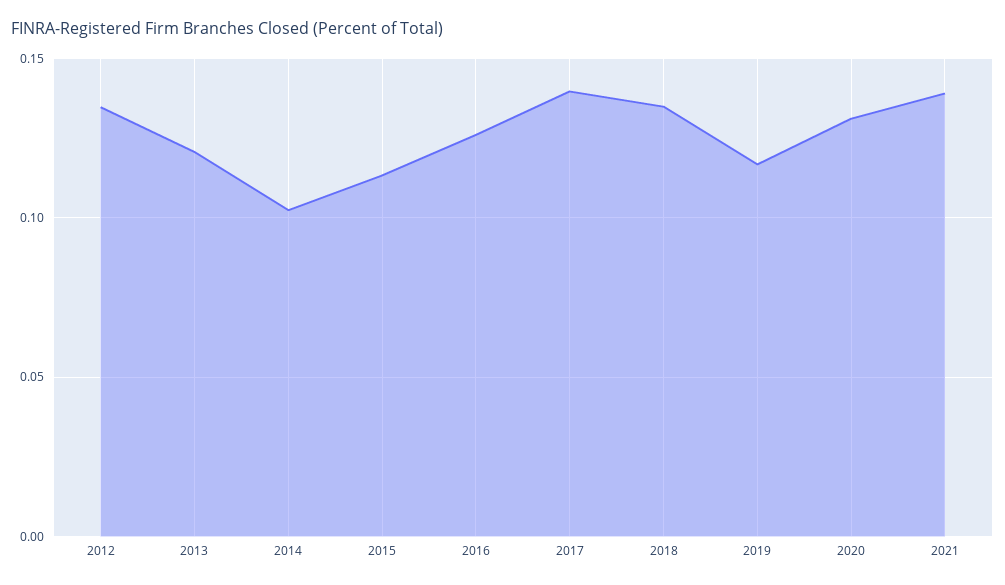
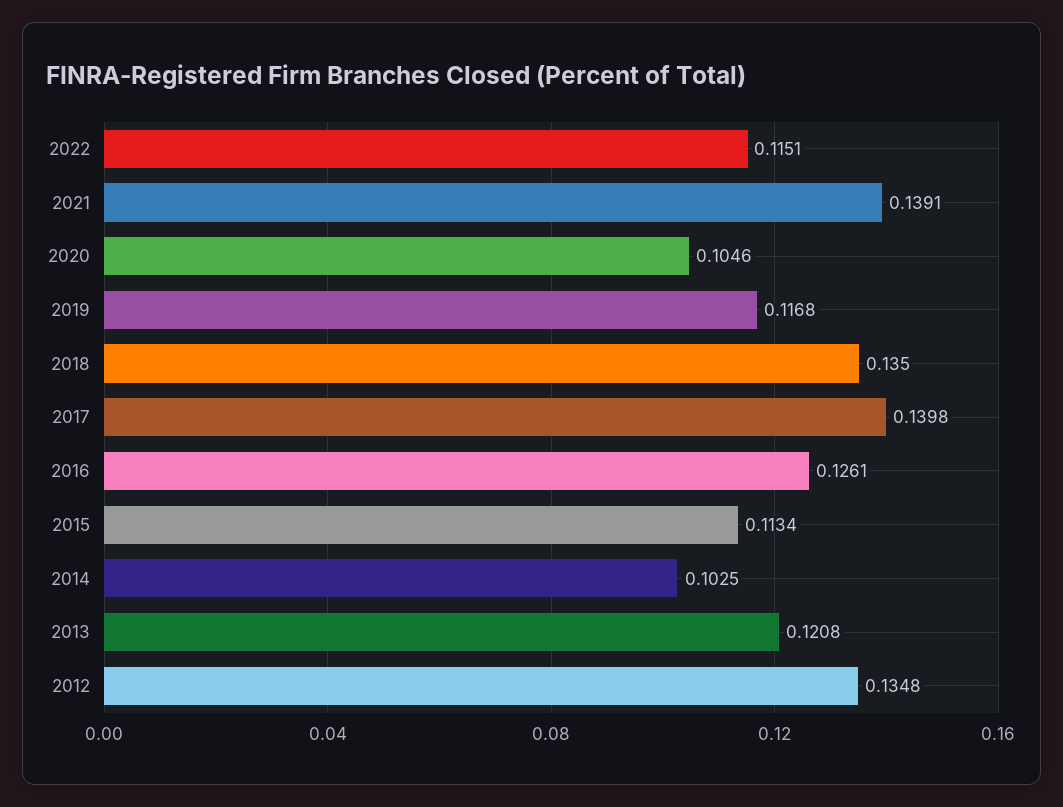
2020: 0.13 -> 0.1046
2022: none -> 0.1151

